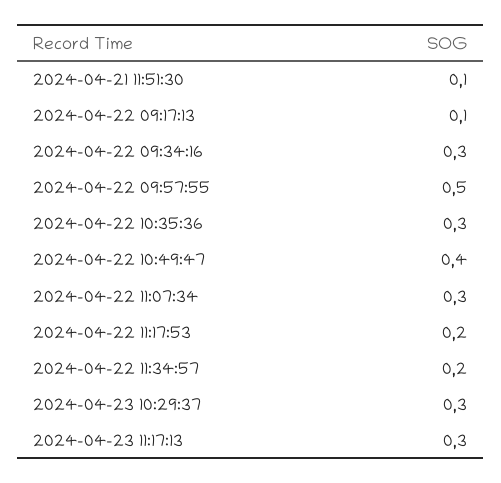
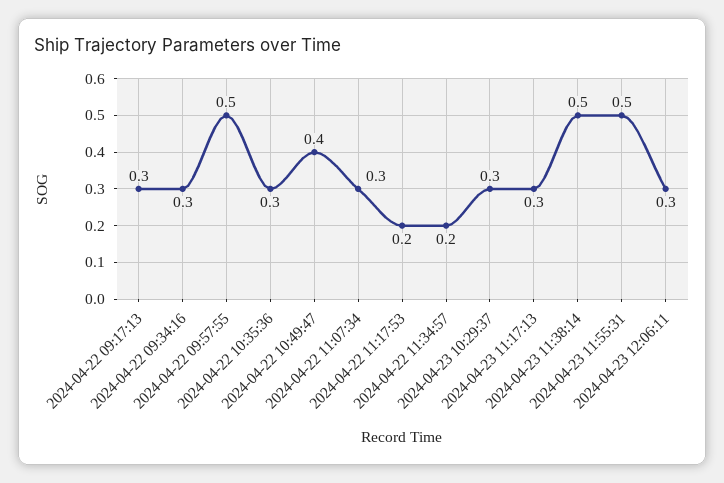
2024-04-21 11:51:30: 0.1 -> none
2024-04-22 09:17:13: 0.1 -> 0.3
2024-04-23 11:38:14: none -> 0.5
2024-04-23 11:55:31: none -> 0.5
2024-04-23 12:06:11: none -> 0.3

